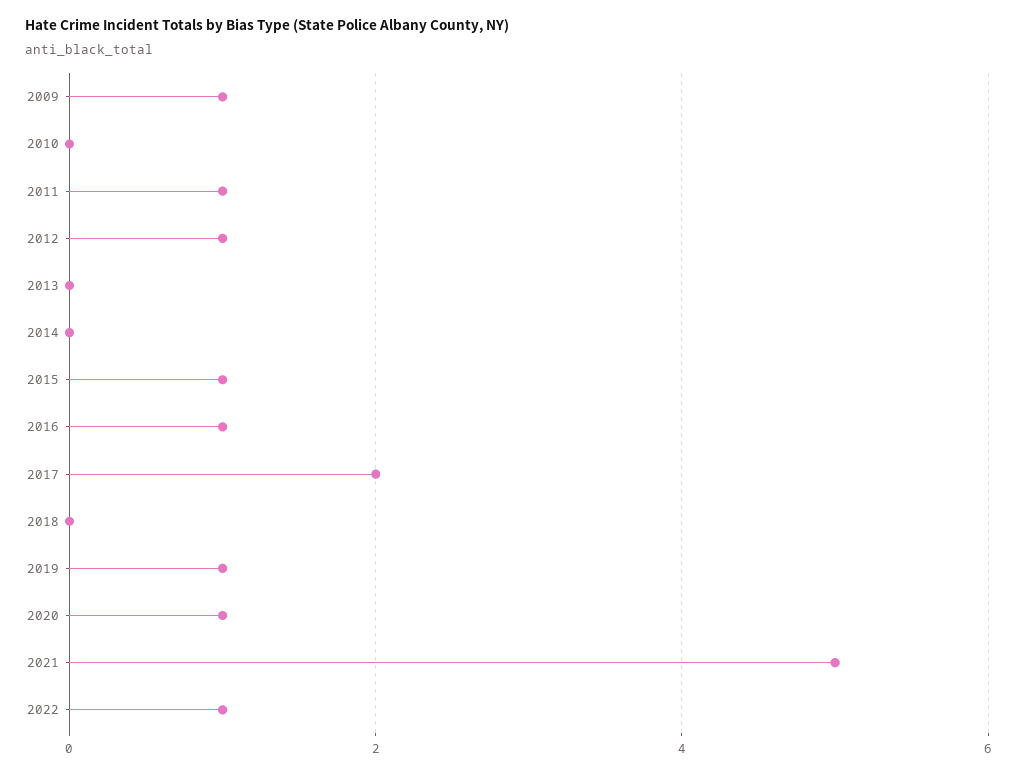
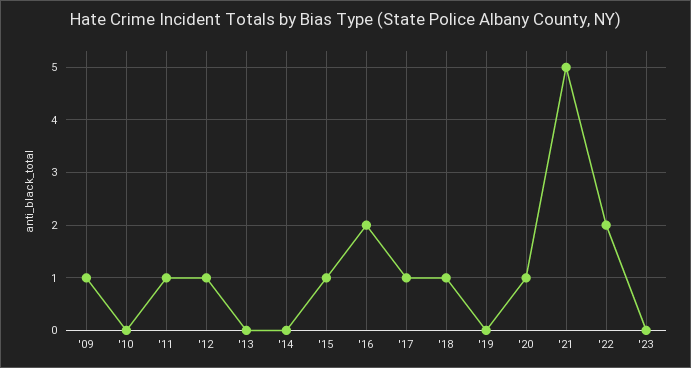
2016: 1 -> 2
2017: 2 -> 1
2018: 0 -> 1
2019: 1 -> 0
2022: 1 -> 2
'23: none -> 0

